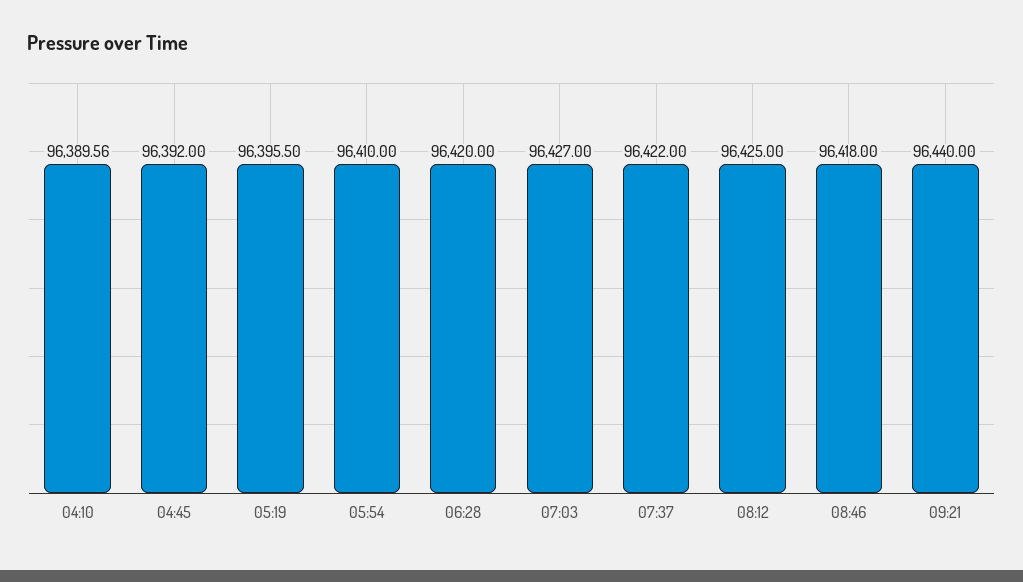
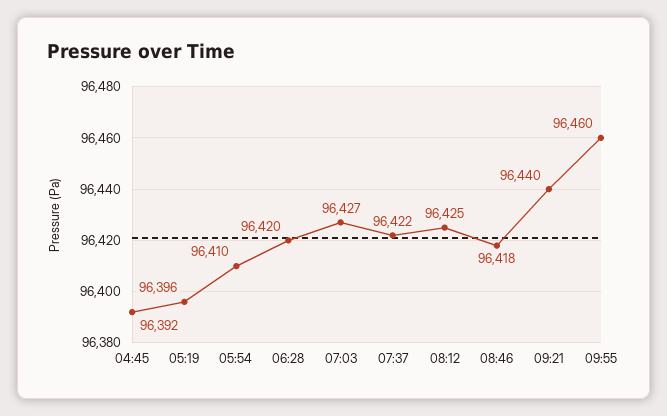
04:10: 96389.56 -> none
09:55: none -> 96460

